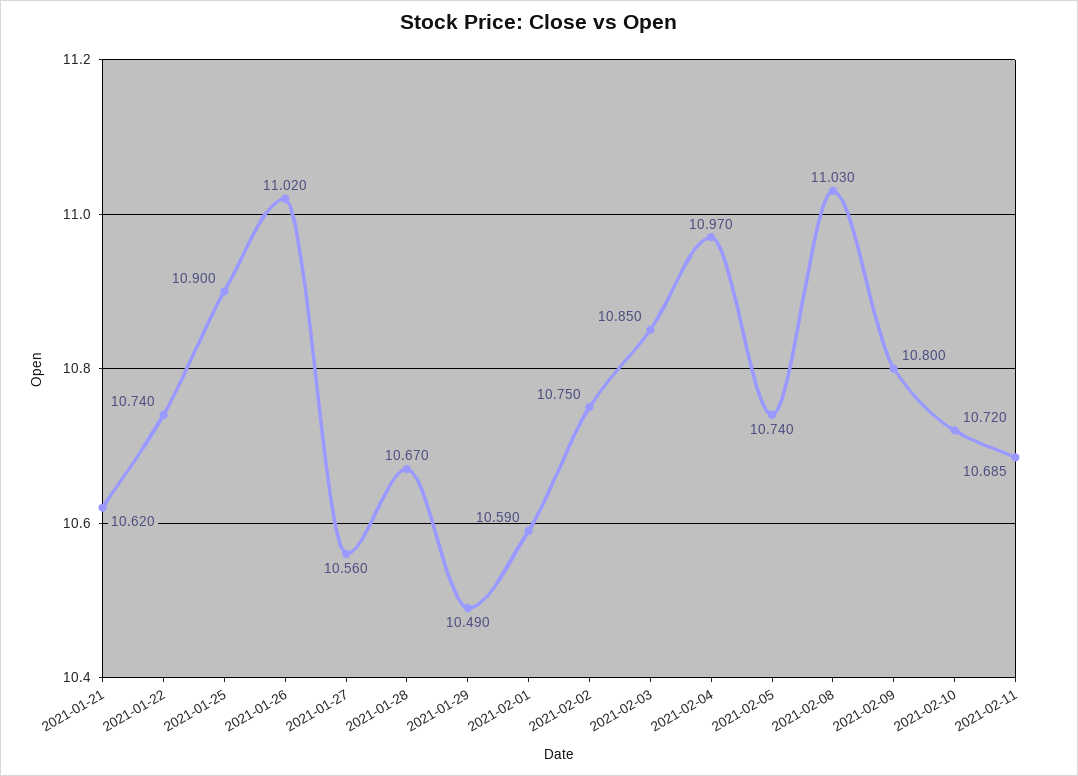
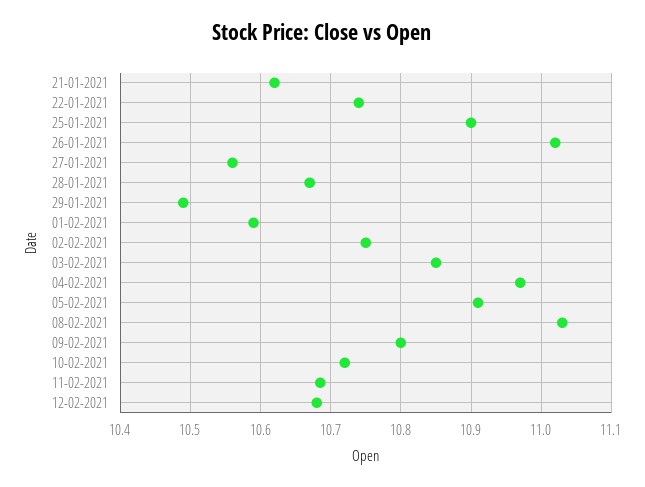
2021-02-05: 10.74 -> 10.91
12-02-2021: none -> 10.68

